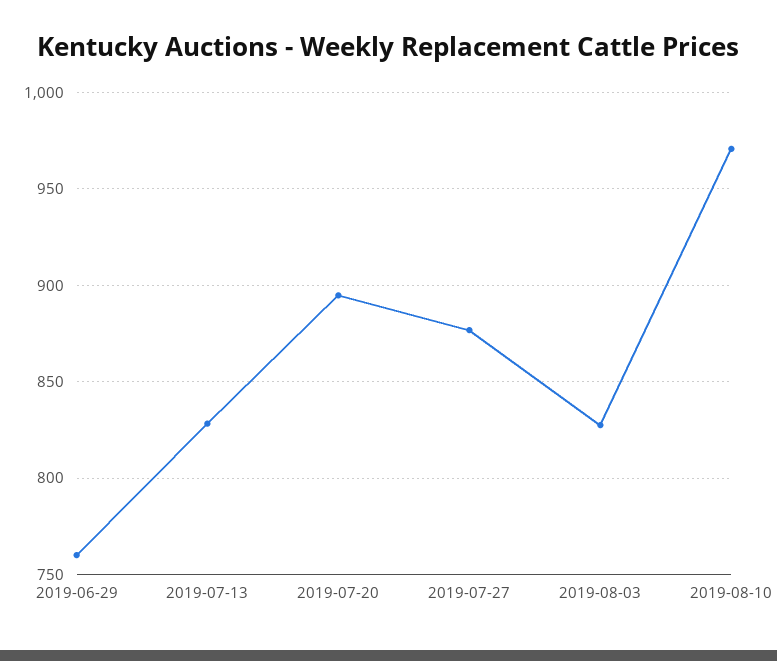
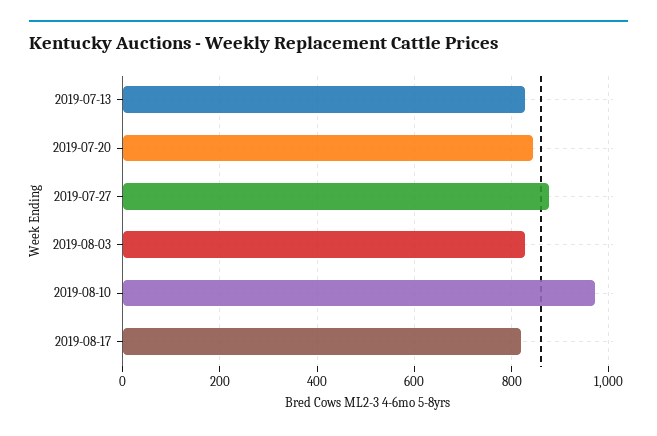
2019-06-29: 760 -> none
2019-07-20: 895 -> 840
2019-08-17: none -> 820

